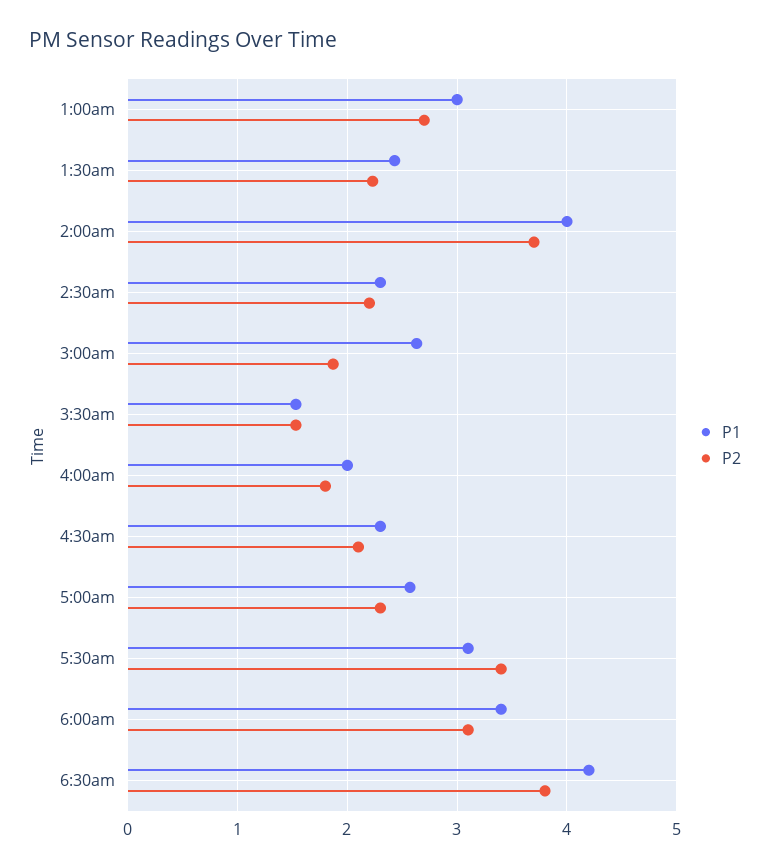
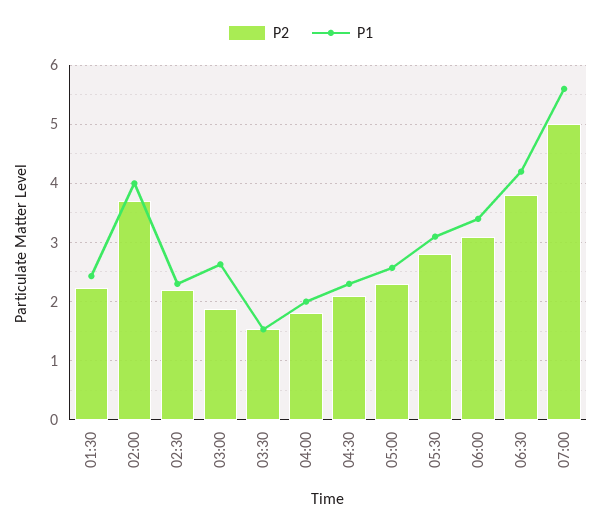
P1, 1:00am: 3 -> none
P2, 1:00am: 2.7 -> none
P2, 5:30am: 3.4 -> 2.8
P2, 07:00: none -> 5
P1, 07:00: none -> 5.6

